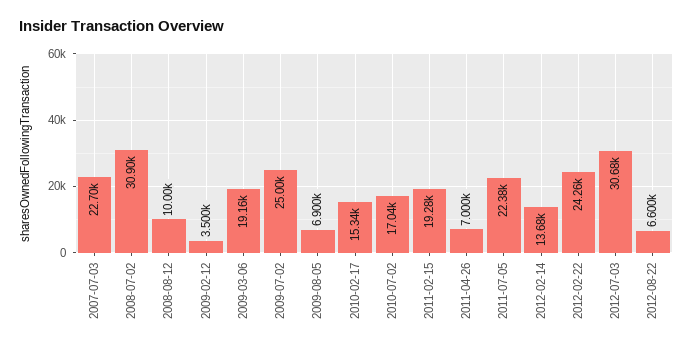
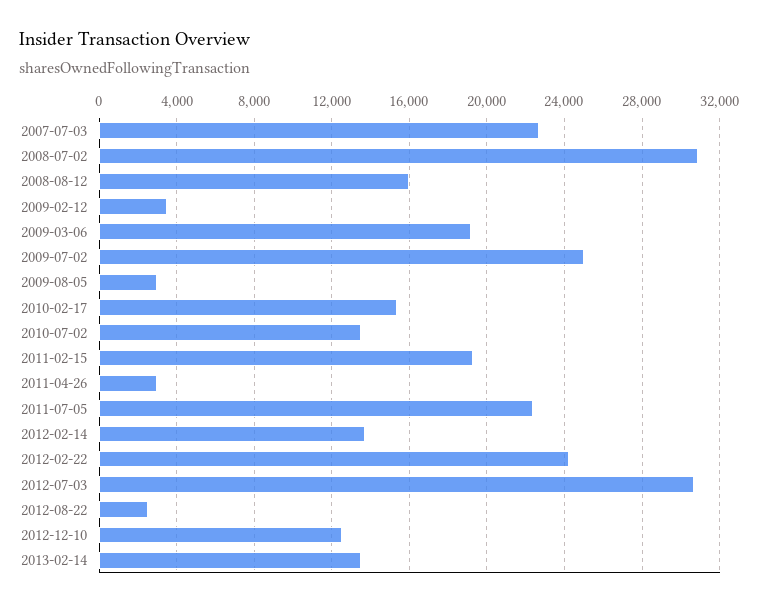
2008-08-12: 10000 -> 16000
2009-08-05: 6900 -> 3000
2010-07-02: 17040 -> 13500
2011-04-26: 7000 -> 3000
2012-08-22: 6600 -> 2500
2012-12-10: none -> 12500
2013-02-14: none -> 13500

